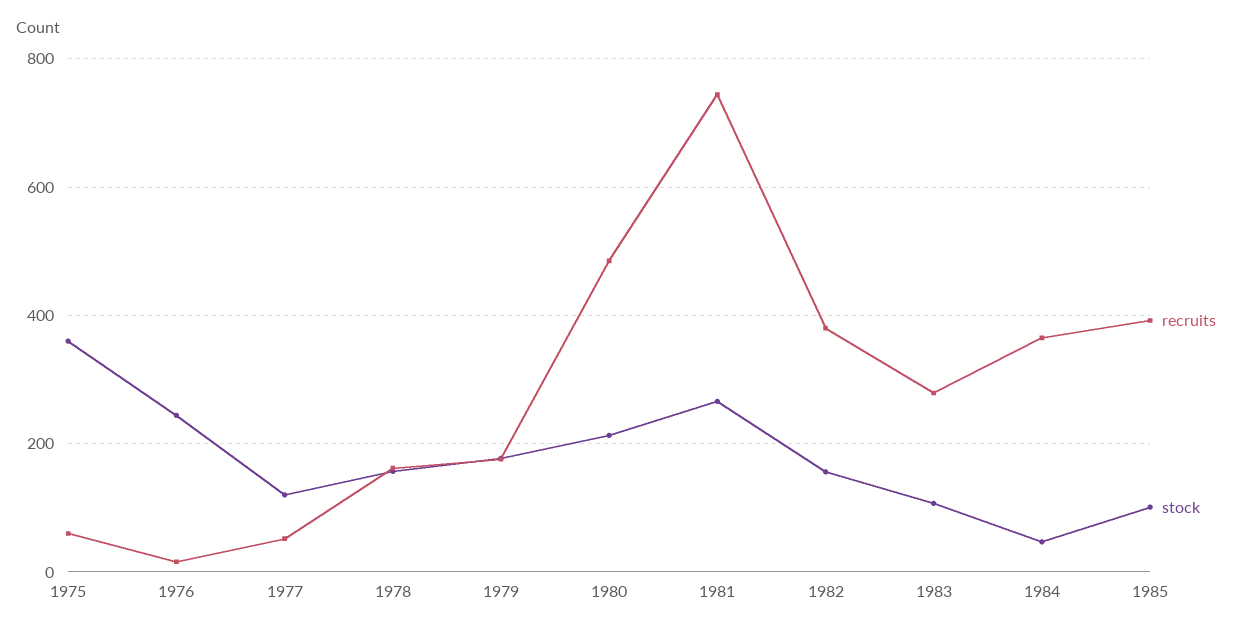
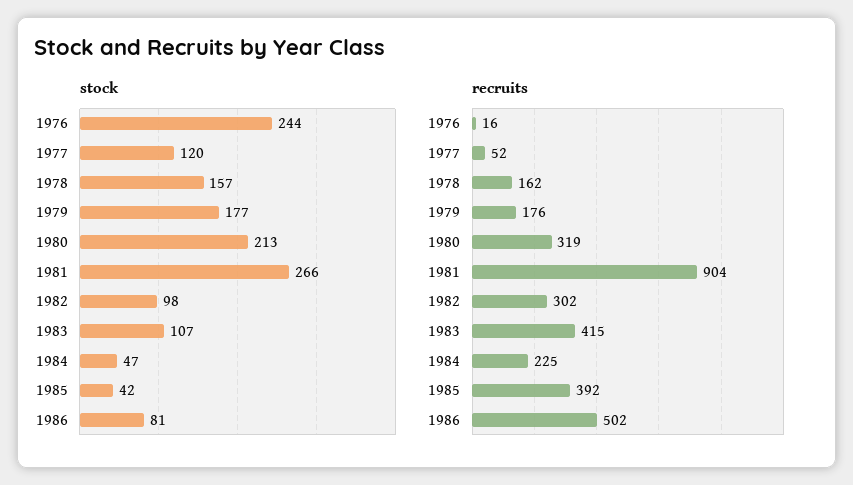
recruits, 1975: 60 -> none
stock, 1975: 360 -> none
recruits, 1980: 480 -> 319
recruits, 1981: 740 -> 904
recruits, 1982: 380 -> 302
stock, 1982: 160 -> 98
recruits, 1983: 280 -> 415
recruits, 1984: 360 -> 225
stock, 1985: 100 -> 42
stock, 1986: none -> 81
recruits, 1986: none -> 502

